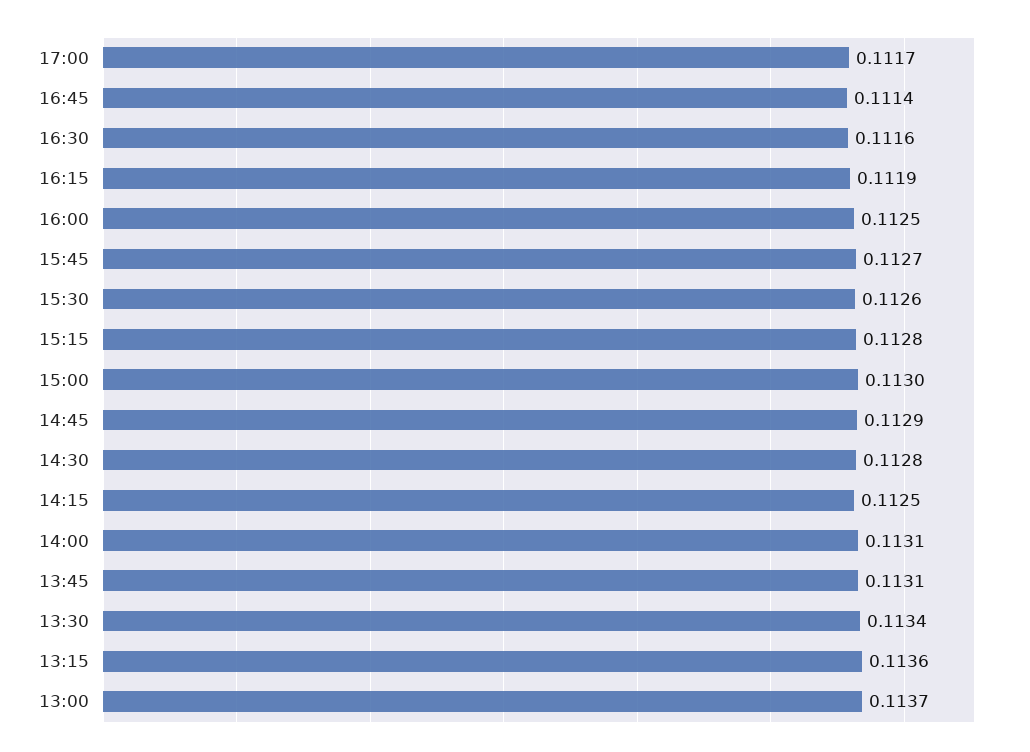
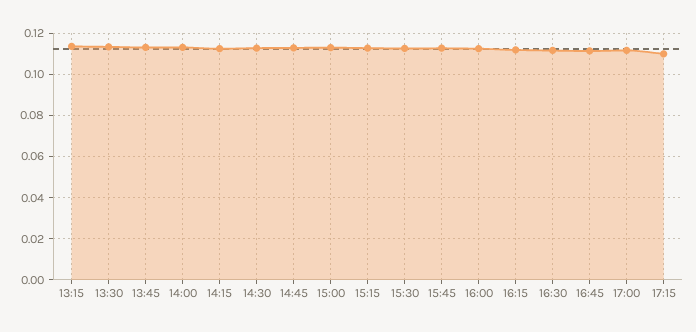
13:00: 0.1137 -> none
17:15: none -> 0.11

